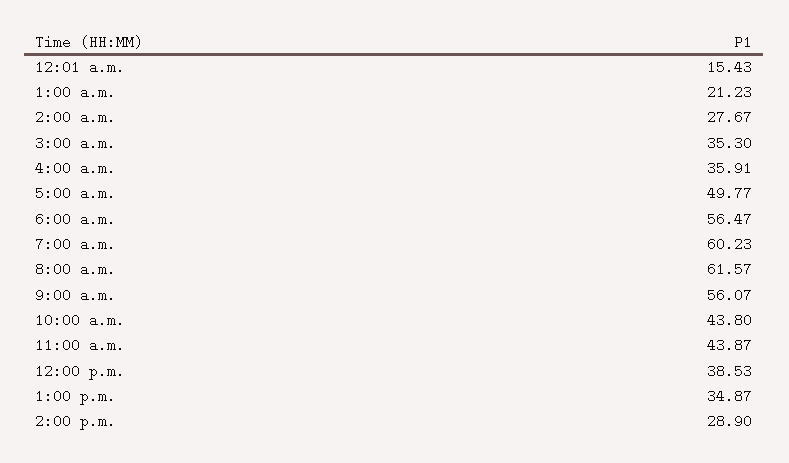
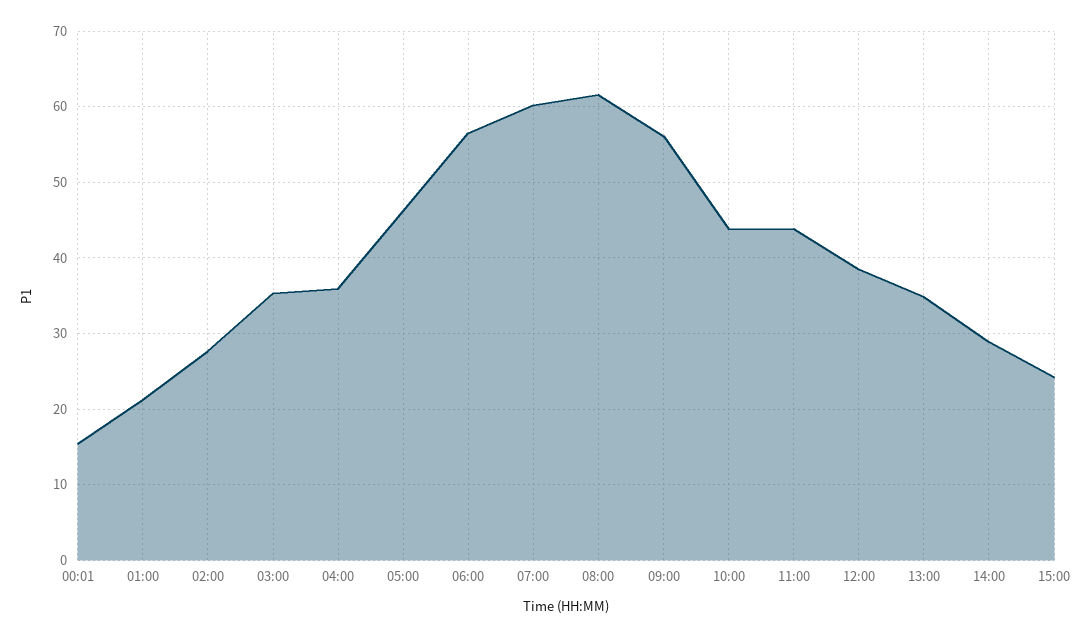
5:00 a.m.: 49.77 -> 46
15:00: none -> 24

